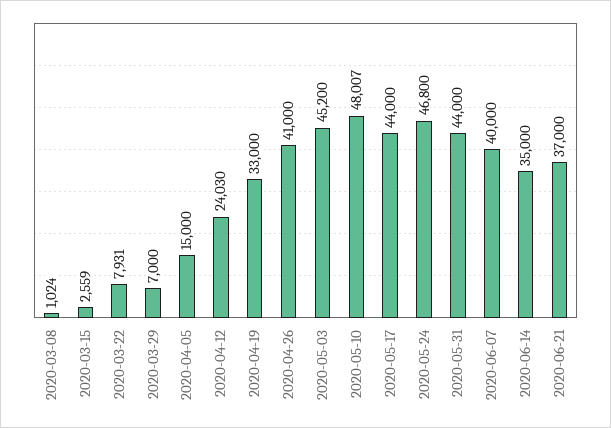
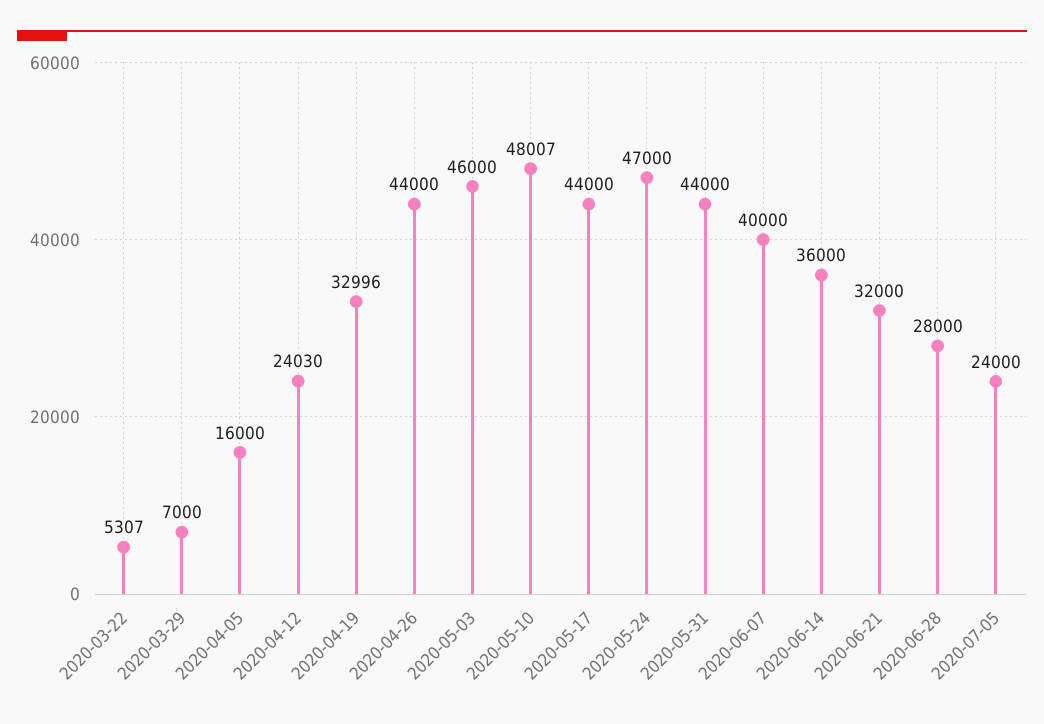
2020-03-08: 1024 -> none
2020-03-15: 2559 -> none
2020-03-22: 7931 -> 5307
2020-04-05: 15000 -> 16000
2020-04-19: 33000 -> 32996
2020-04-26: 41000 -> 44000
2020-05-03: 45200 -> 46000
2020-05-24: 46800 -> 47000
2020-06-14: 35000 -> 36000
2020-06-21: 37000 -> 32000
2020-06-28: none -> 28000
2020-07-05: none -> 24000

